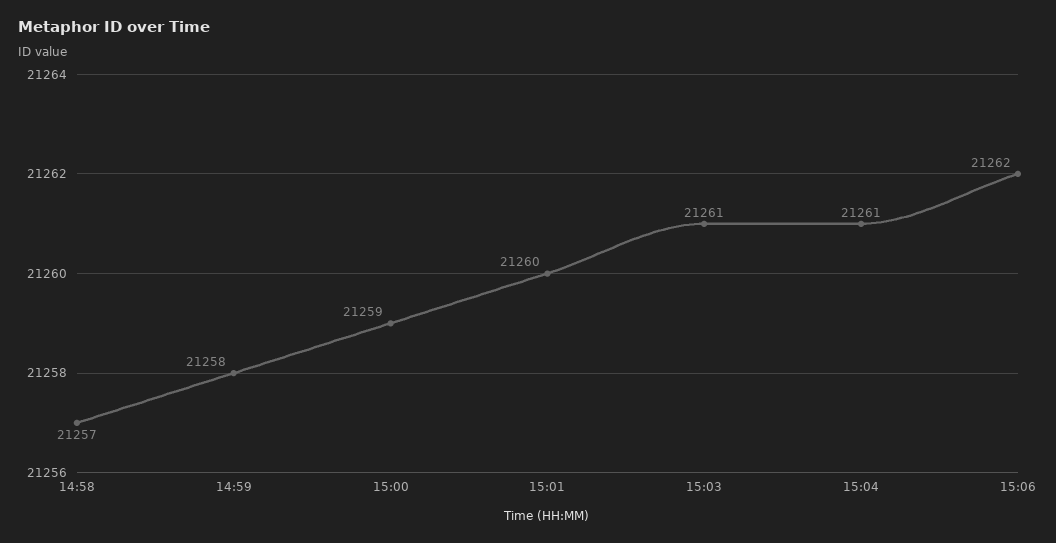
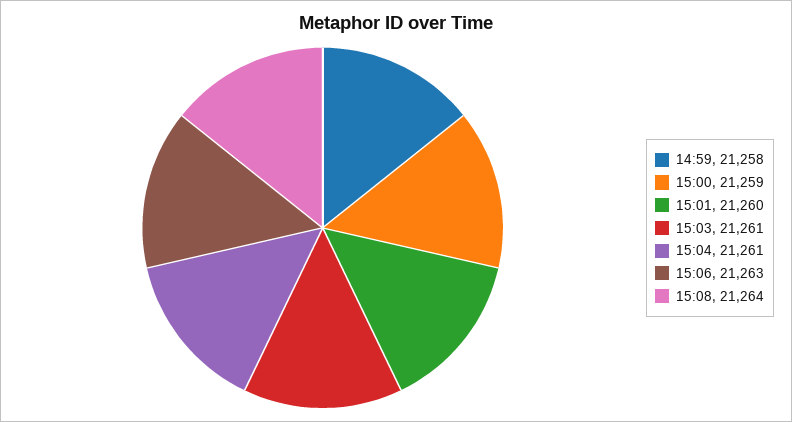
14:58: 21257 -> none
15:06: 21262 -> 21263
15:08: none -> 21264

